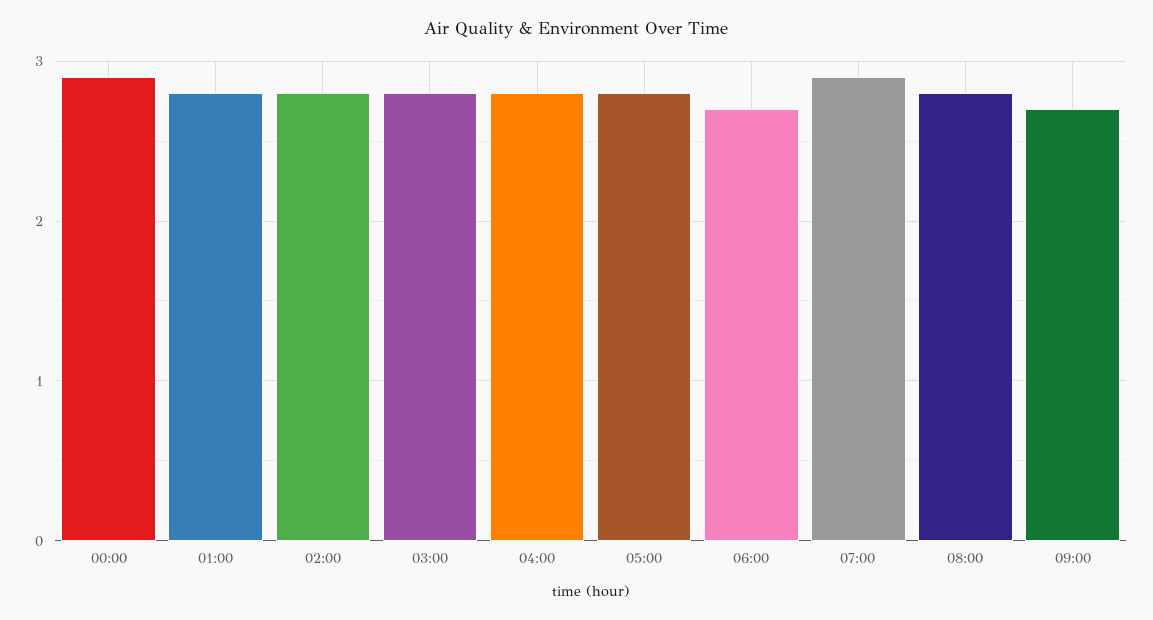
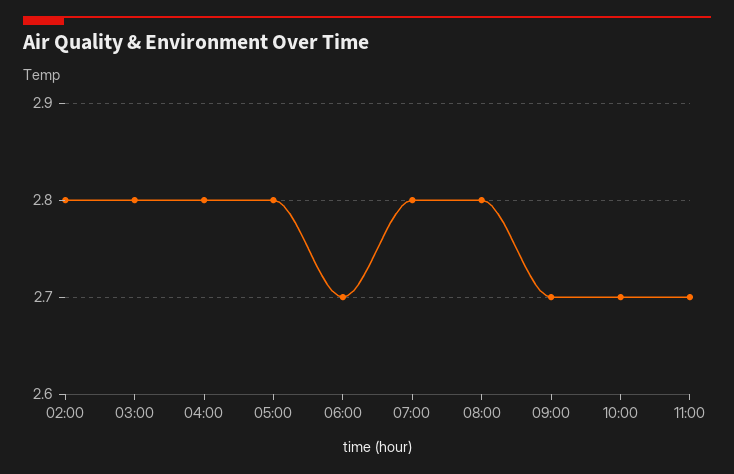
00:00: 2.9 -> none
01:00: 2.8 -> none
07:00: 2.9 -> 2.8
10:00: none -> 2.7
11:00: none -> 2.7

